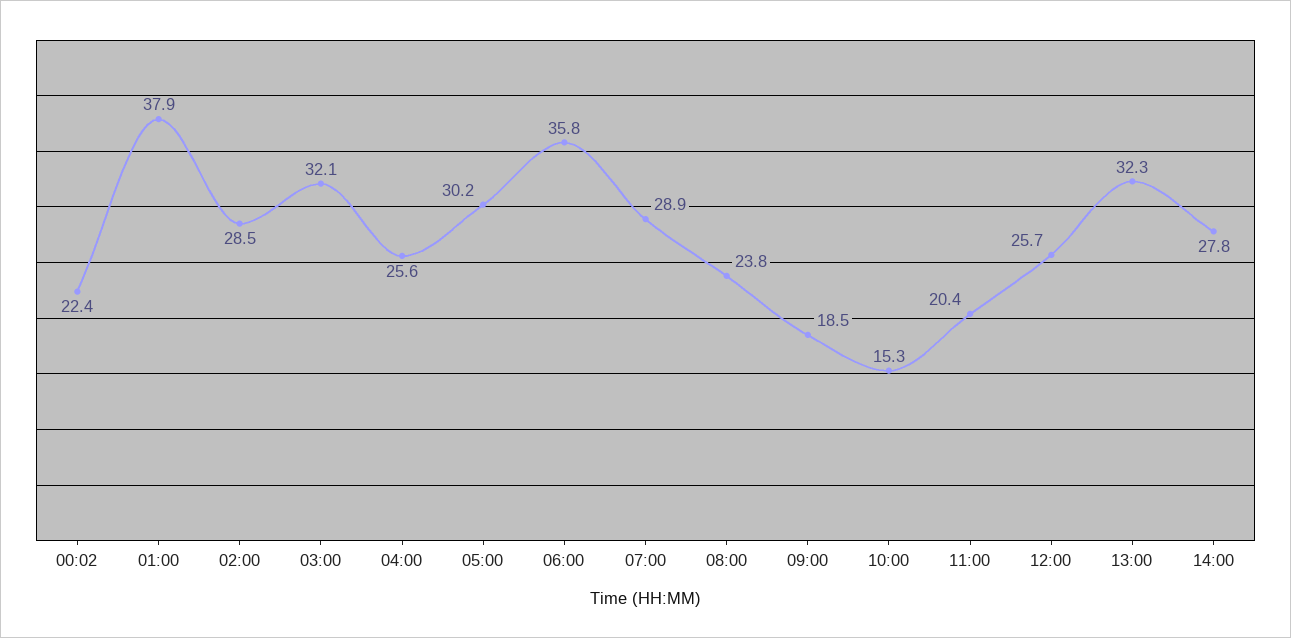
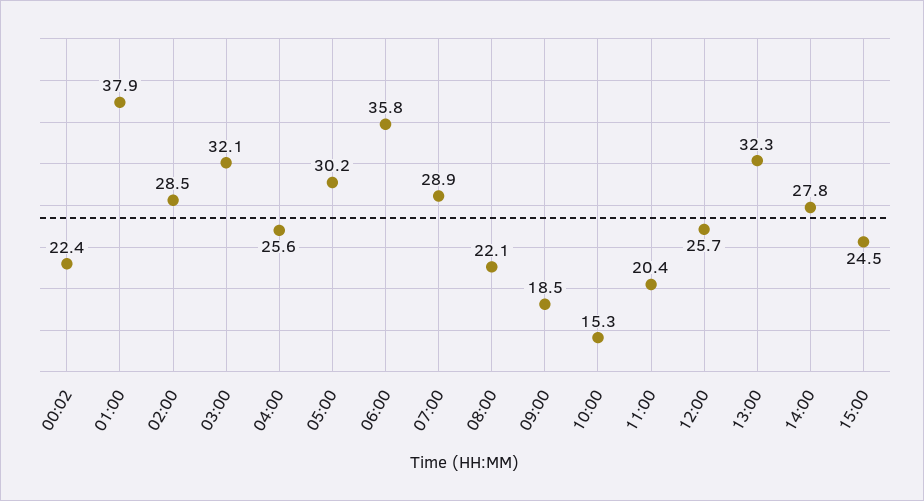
08:00: 23.8 -> 22.1
15:00: none -> 24.5

